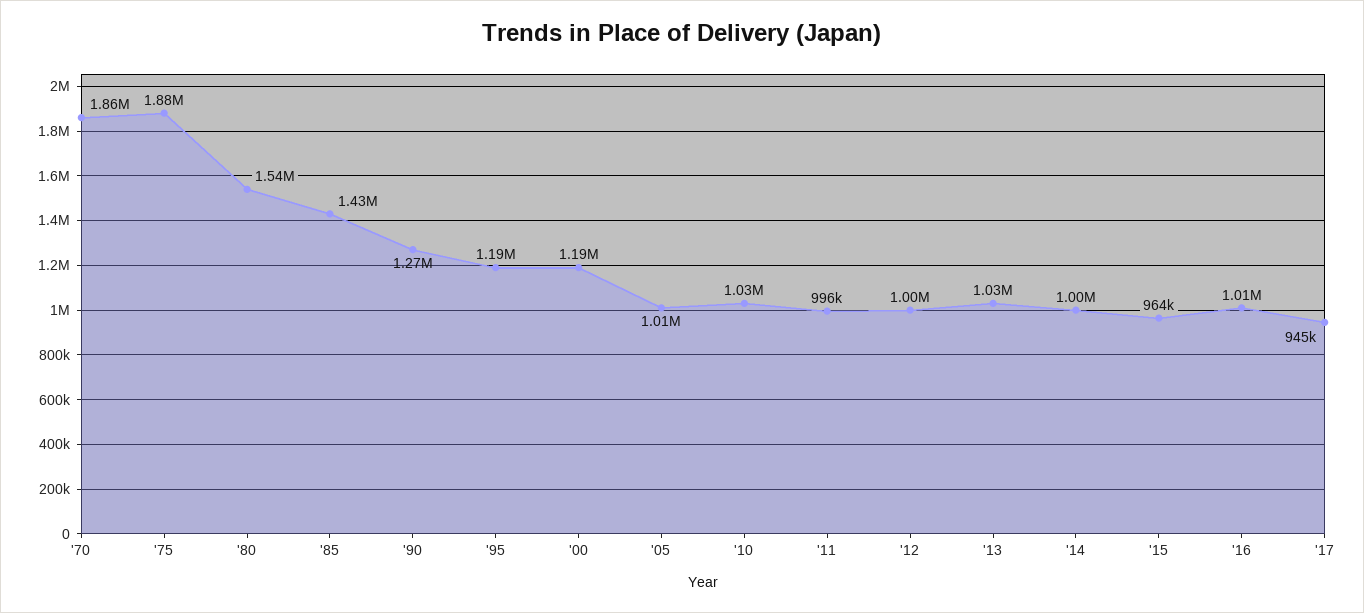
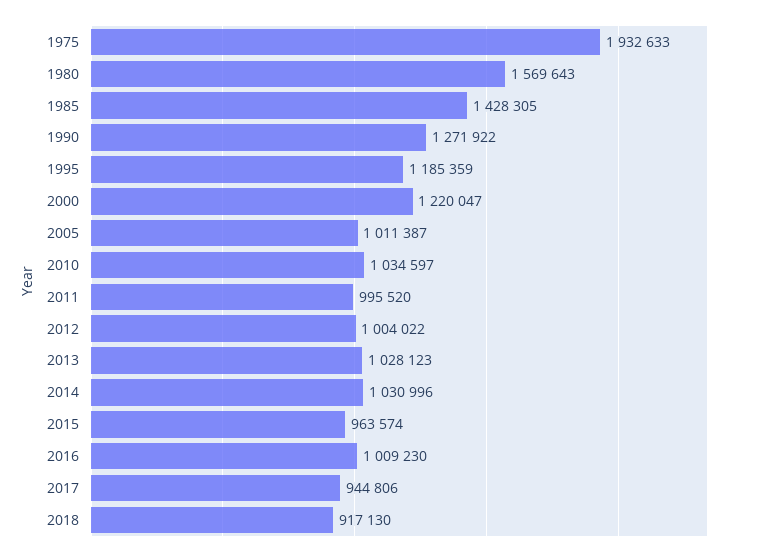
'70: 1860000 -> none
'75: 1880000 -> 1932633
'80: 1540000 -> 1569643
'00: 1190000 -> 1220047
'14: 1000000 -> 1030996
2018: none -> 917130

